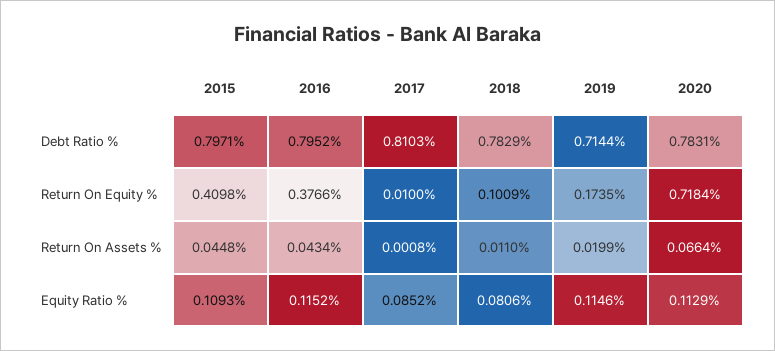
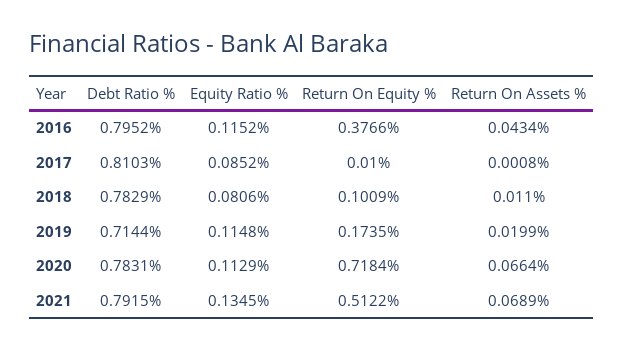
2015, Debt Ratio %: 0.7971 -> none
2015, Return On Equity %: 0.4098 -> none
2015, Return On Assets %: 0.0448 -> none
2015, Equity Ratio %: 0.1093 -> none
2019, Equity Ratio %: 0.1146 -> 0.1148
2021, Debt Ratio %: none -> 0.7915
2021, Equity Ratio %: none -> 0.1345
2021, Return On Equity %: none -> 0.5122
2021, Return On Assets %: none -> 0.0689

